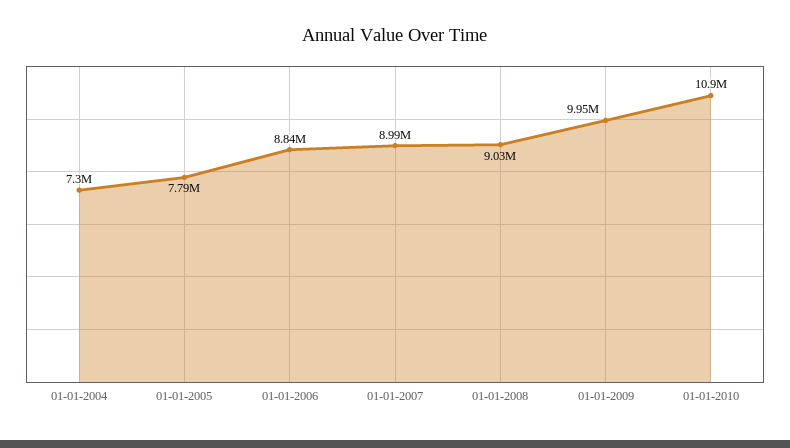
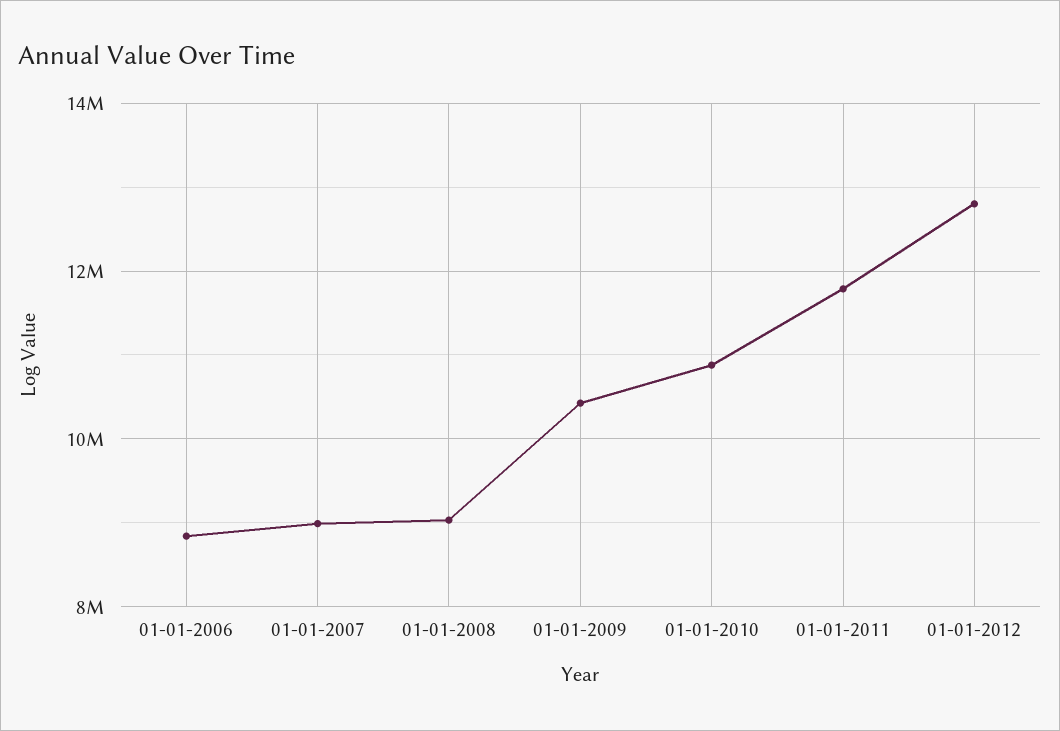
01-01-2004: 7300000 -> none
01-01-2005: 7790000 -> none
01-01-2009: 9950000 -> 10400000
01-01-2011: none -> 11800000
01-01-2012: none -> 12800000

